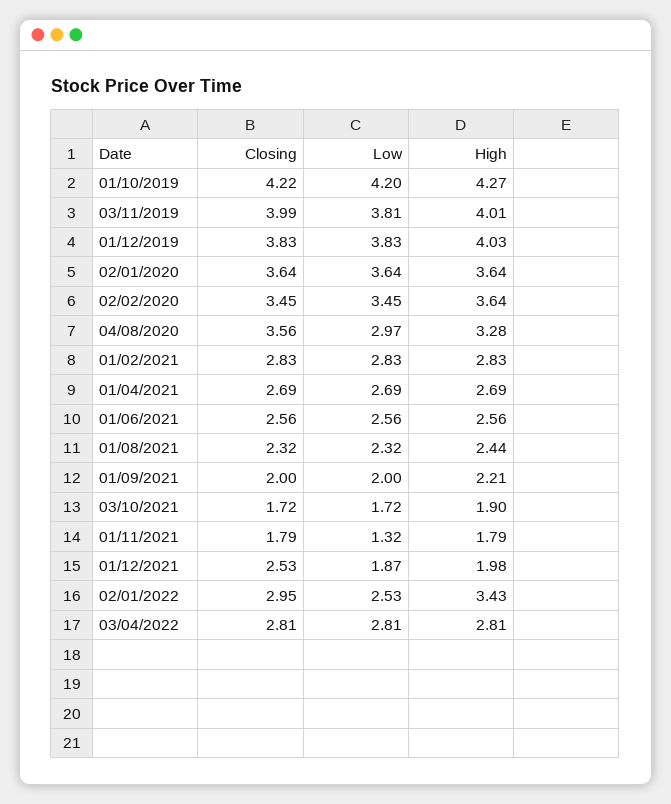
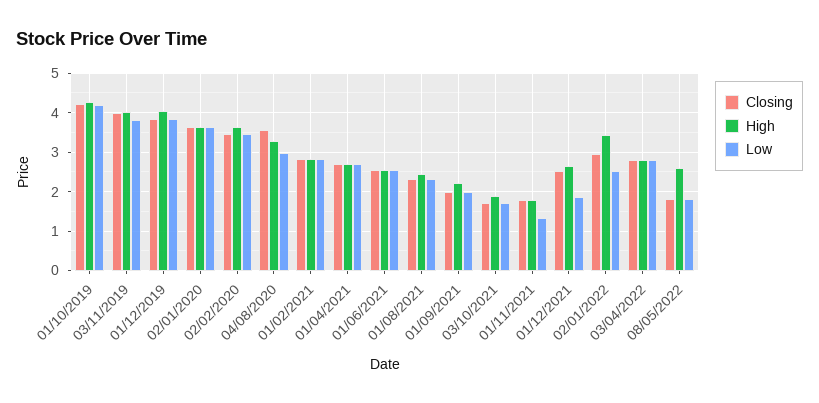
High, 01/12/2021: 1.98 -> 2.6
Closing, 08/05/2022: none -> 1.8
High, 08/05/2022: none -> 2.6
Low, 08/05/2022: none -> 1.8

